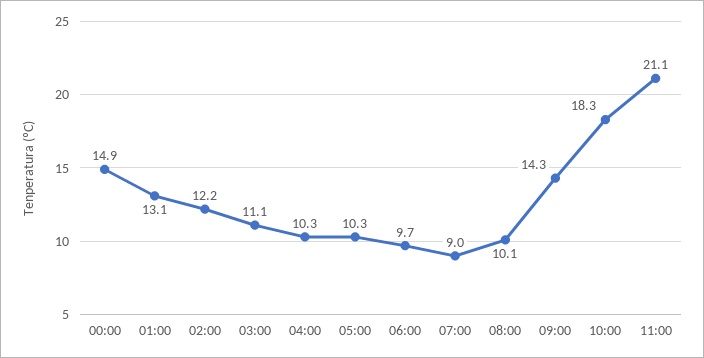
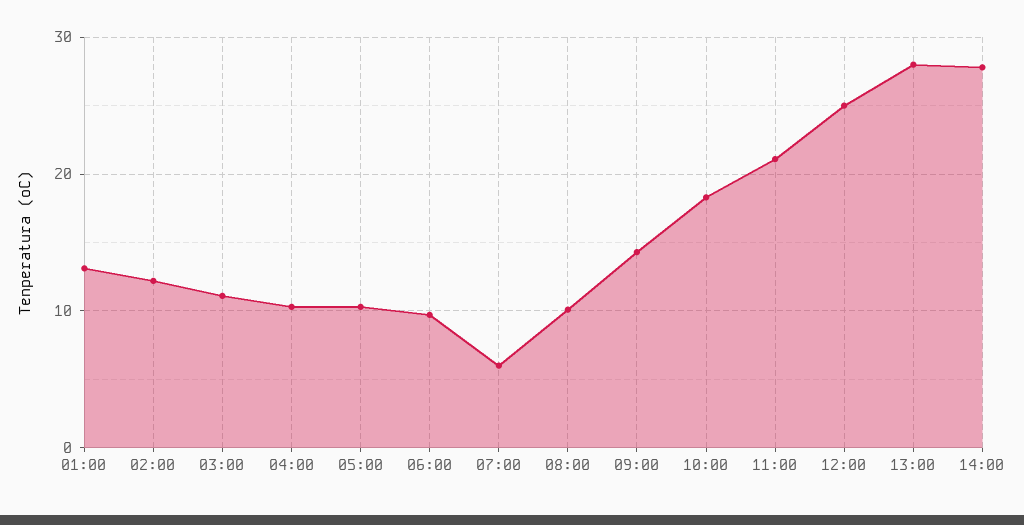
00:00: 14.9 -> none
07:00: 9 -> 6
12:00: none -> 25
13:00: none -> 28
14:00: none -> 28

